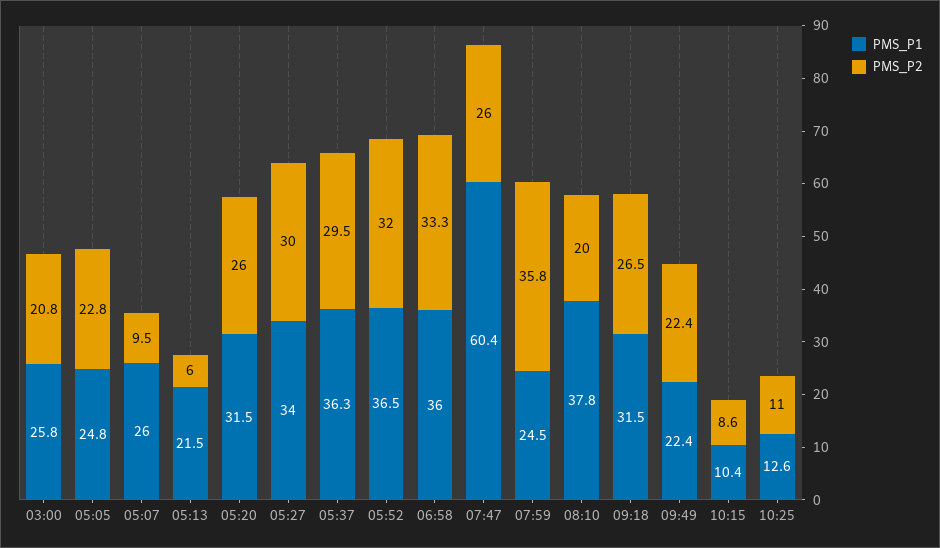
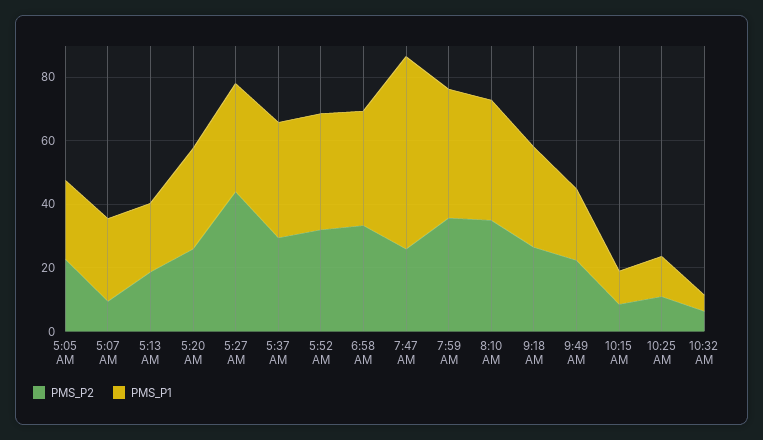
PMS_P1, 03:00: 25.8 -> none
PMS_P2, 03:00: 20.8 -> none
PMS_P2, 05:13: 6 -> 20
PMS_P2, 05:27: 30 -> 45
PMS_P1, 07:59: 24.5 -> 40
PMS_P2, 08:10: 20 -> 35
PMS_P2, 10:32 AM: none -> 5
PMS_P1, 10:32 AM: none -> 5

